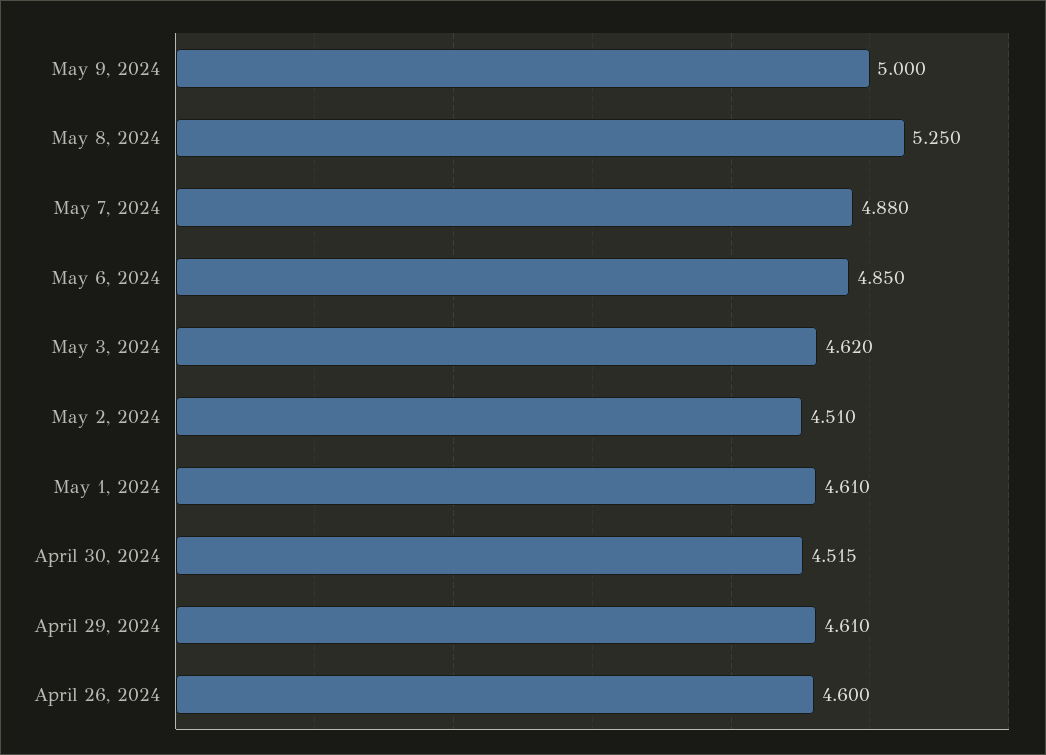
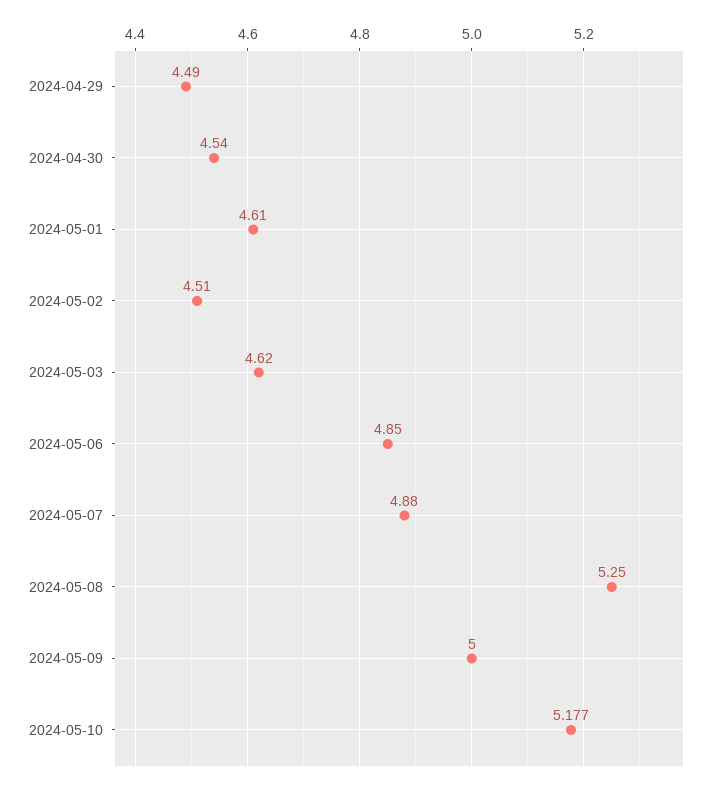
April 30, 2024: 4.515 -> 4.54
April 29, 2024: 4.61 -> 4.49
April 26, 2024: 4.6 -> none
2024-05-10: none -> 5.177

